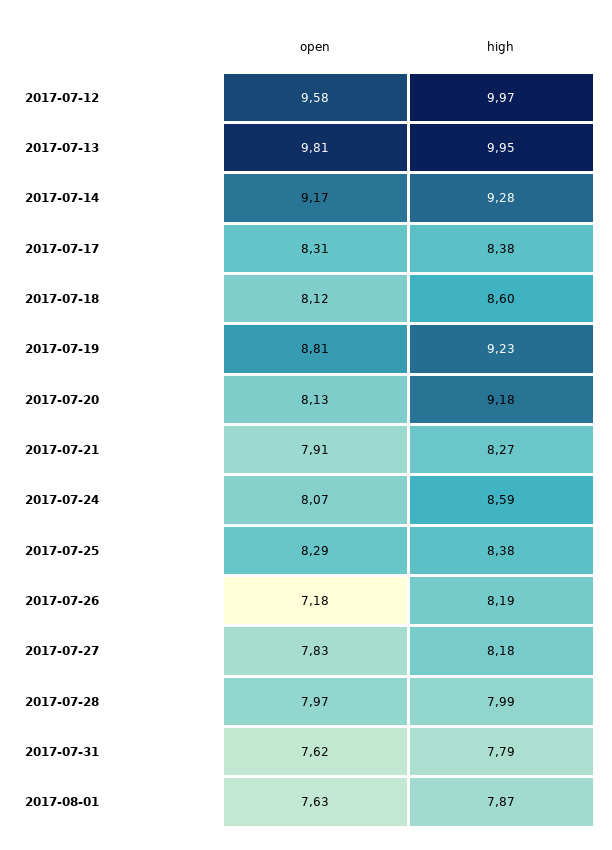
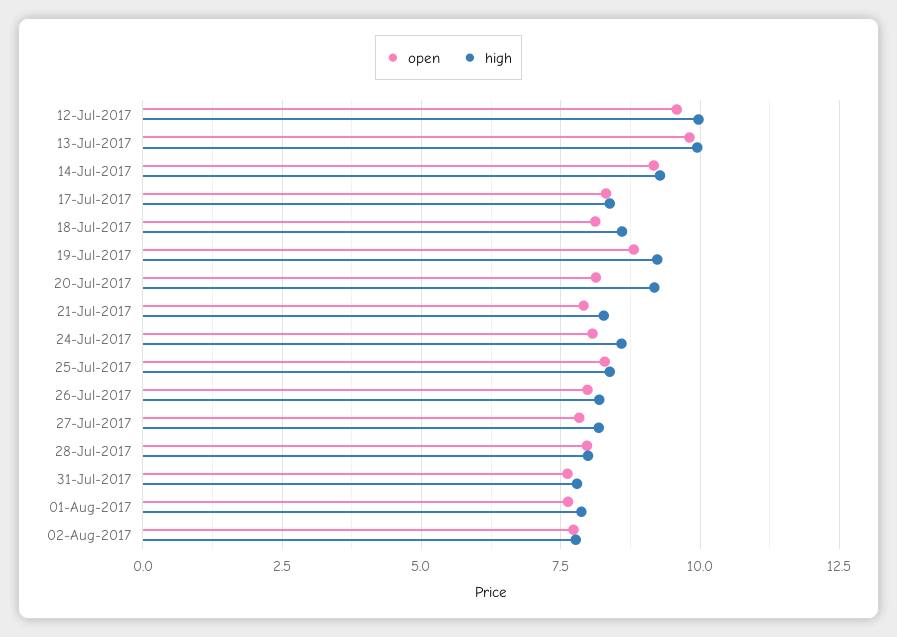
open, 2017-07-26: 7.18 -> 8
open, 02-Aug-2017: none -> 7.75
high, 02-Aug-2017: none -> 7.75

